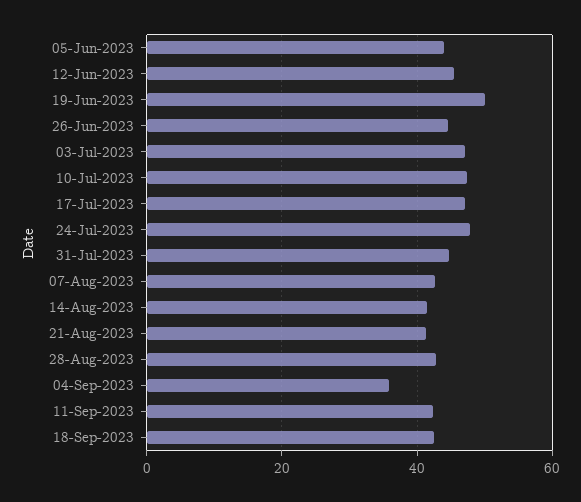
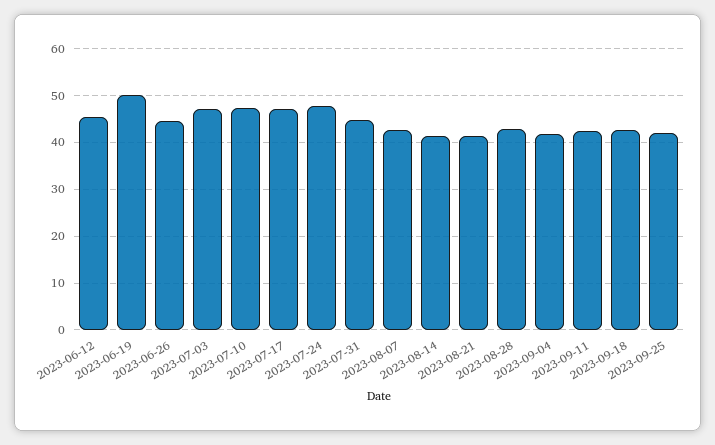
05-Jun-2023: 44 -> none
04-Sep-2023: 36 -> 42
2023-09-25: none -> 42

